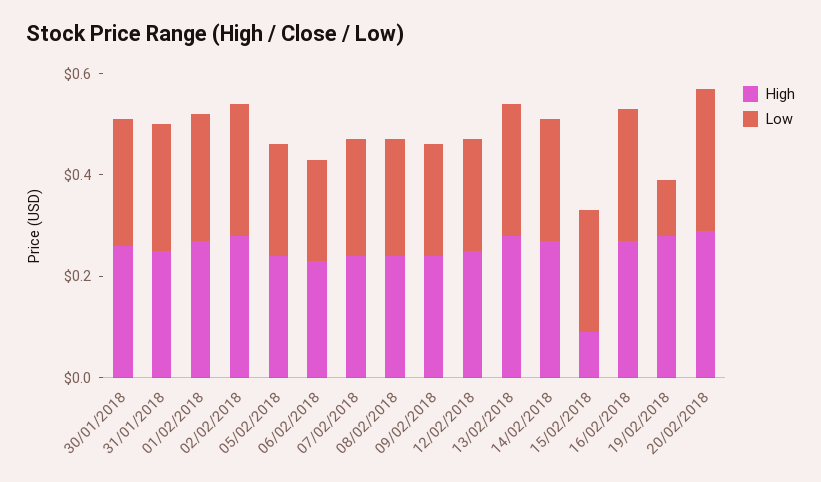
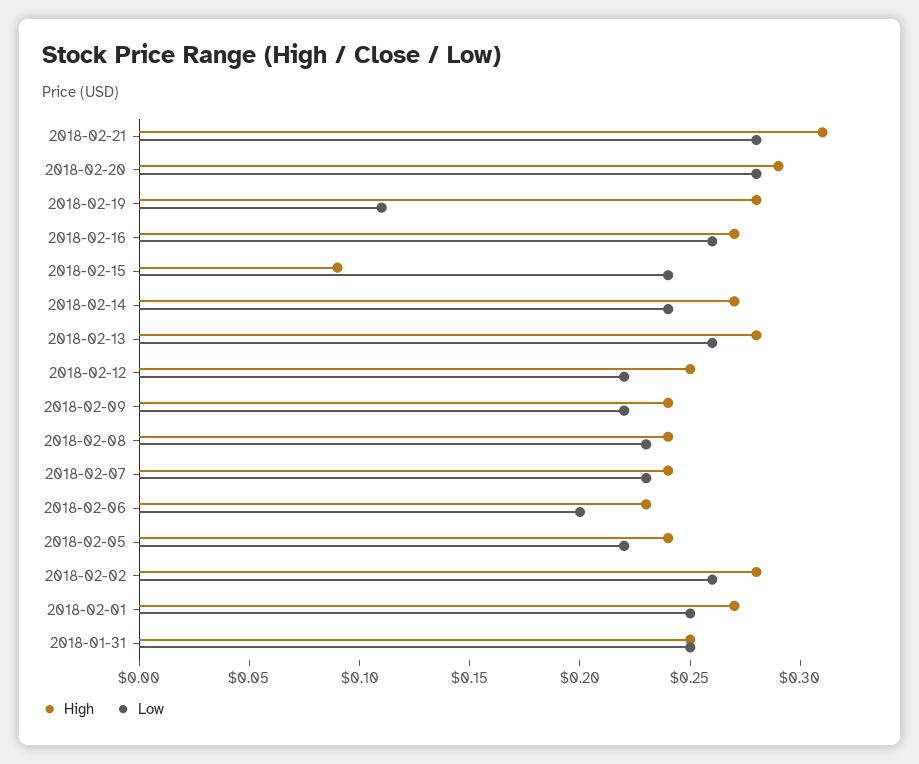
High, 30/01/2018: 0.25 -> none
Low, 30/01/2018: 0.25 -> none
High, 2018-02-21: none -> 0.31
Low, 2018-02-21: none -> 0.28

